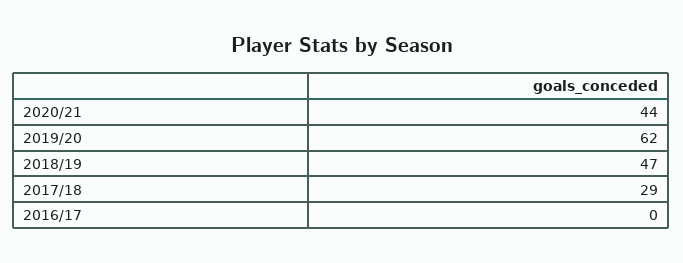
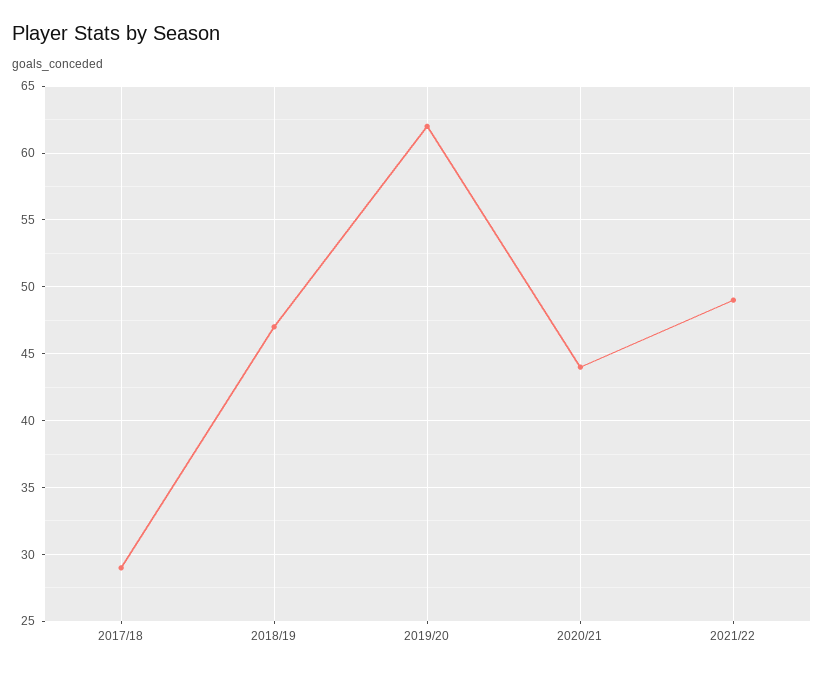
2016/17: 0 -> none
2021/22: none -> 49

